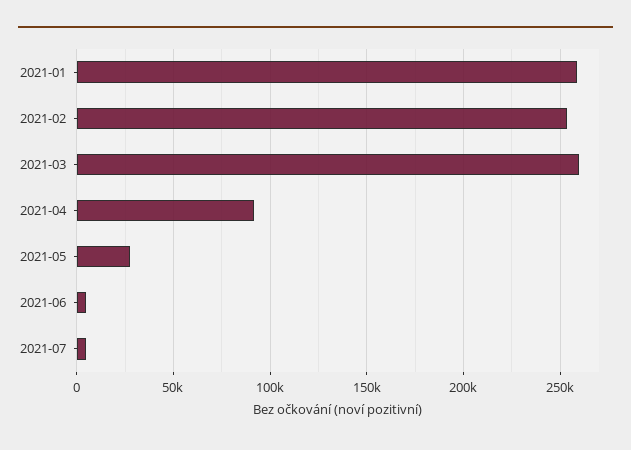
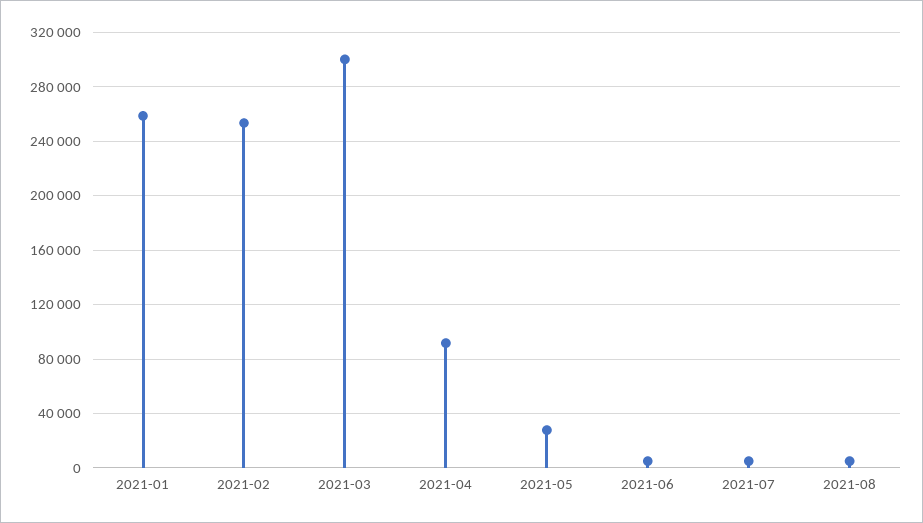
2021-03: 260000 -> 300000
2021-08: none -> 5000

